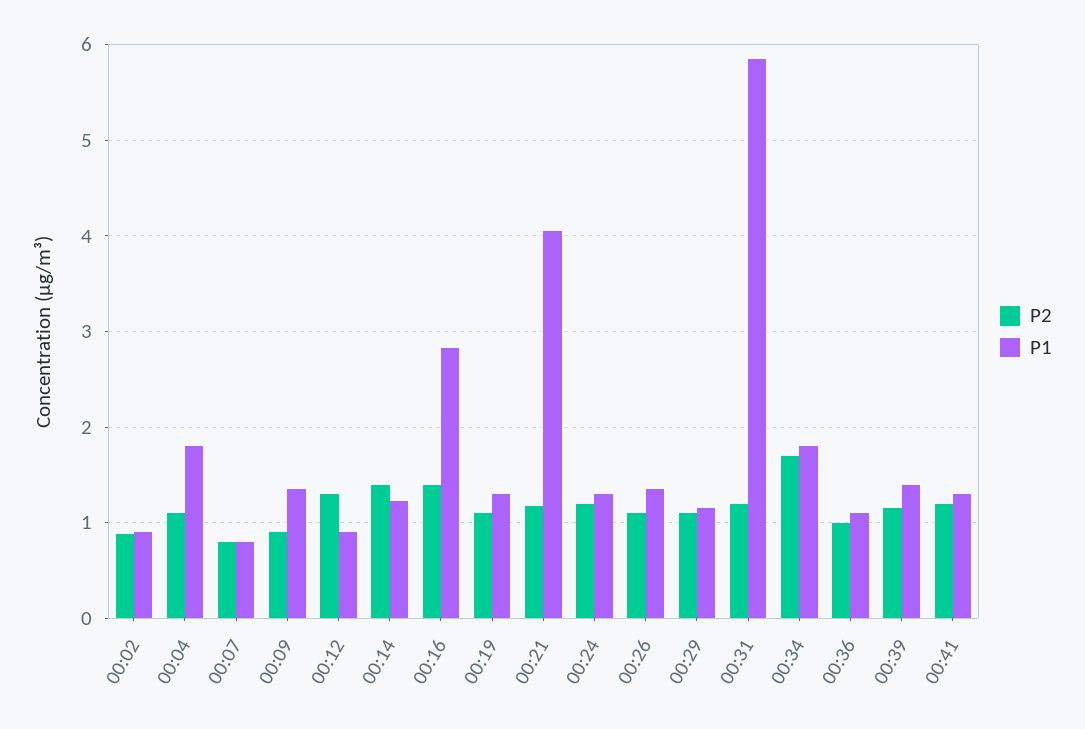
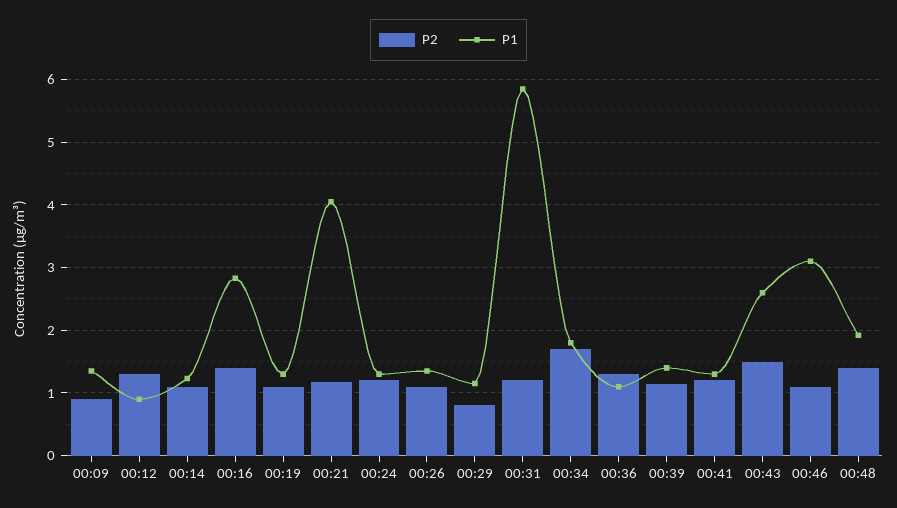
P2, 00:02: 0.9 -> none
P1, 00:02: 0.9 -> none
P2, 00:04: 1.1 -> none
P1, 00:04: 1.8 -> none
P2, 00:07: 0.8 -> none
P1, 00:07: 0.8 -> none
P2, 00:14: 1.4 -> 1.1
P2, 00:29: 1.1 -> 0.8
P2, 00:36: 1 -> 1.3
P2, 00:43: none -> 1.5
P1, 00:43: none -> 2.6
P2, 00:46: none -> 1.1
P1, 00:46: none -> 3.1
P2, 00:48: none -> 1.4
P1, 00:48: none -> 1.9

